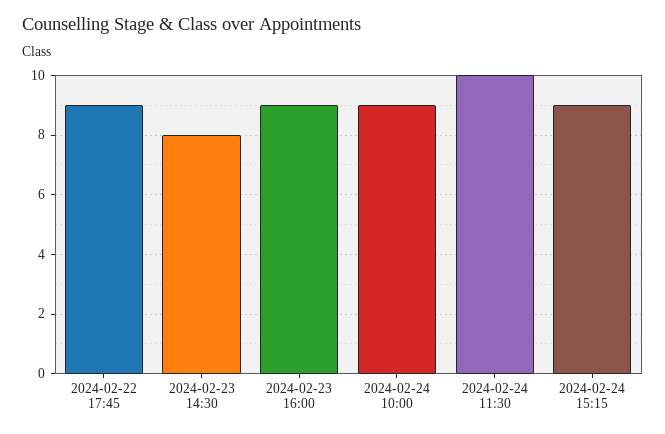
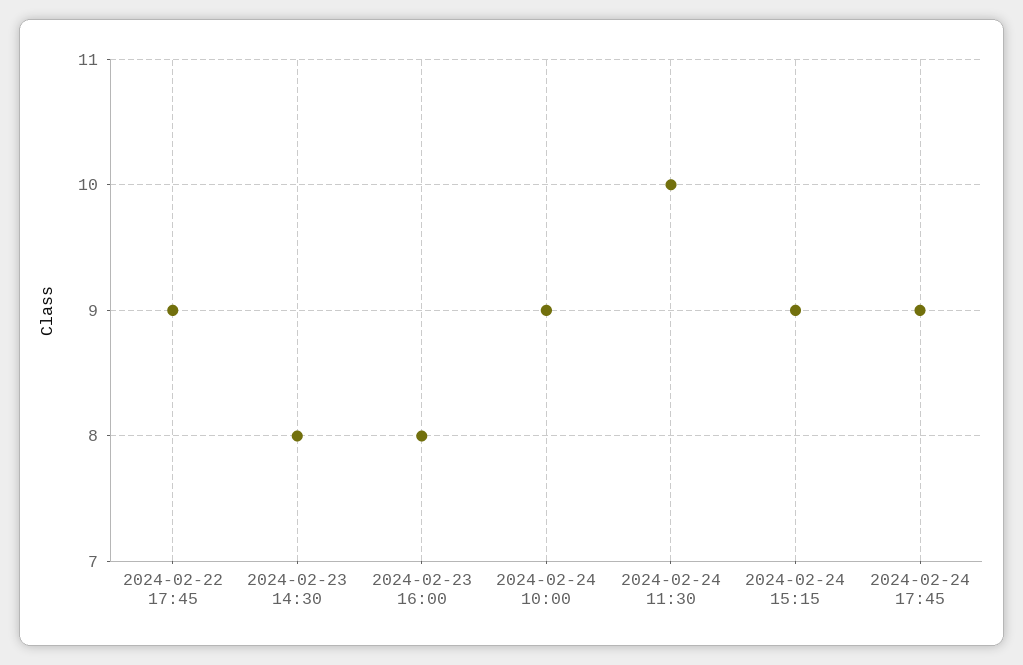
2024-02-23 16:00: 9 -> 8
2024-02-24 17:45: none -> 9

